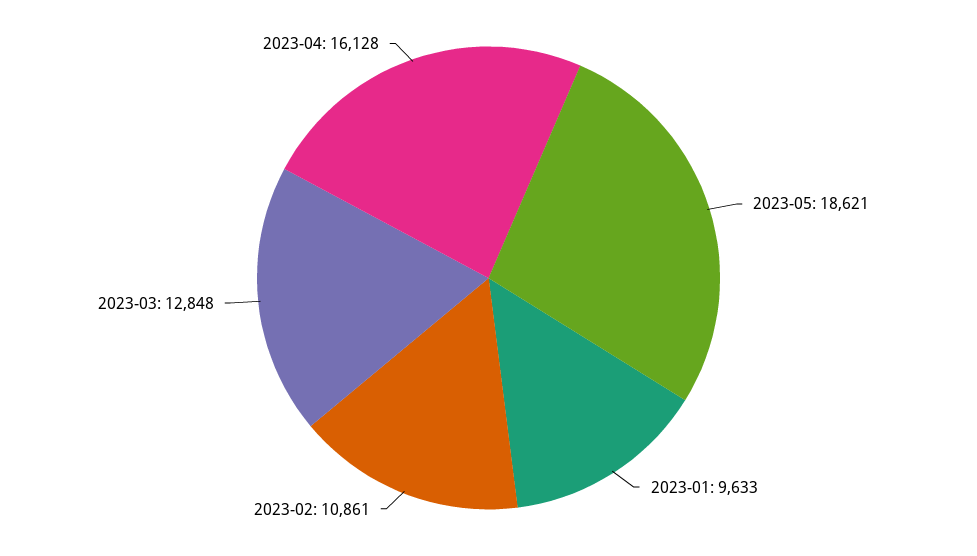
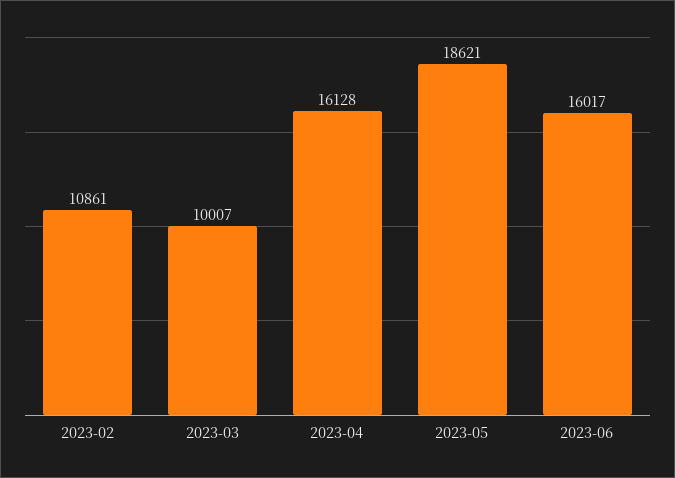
2023-01: 9633 -> none
2023-03: 12848 -> 10007
2023-06: none -> 16017

